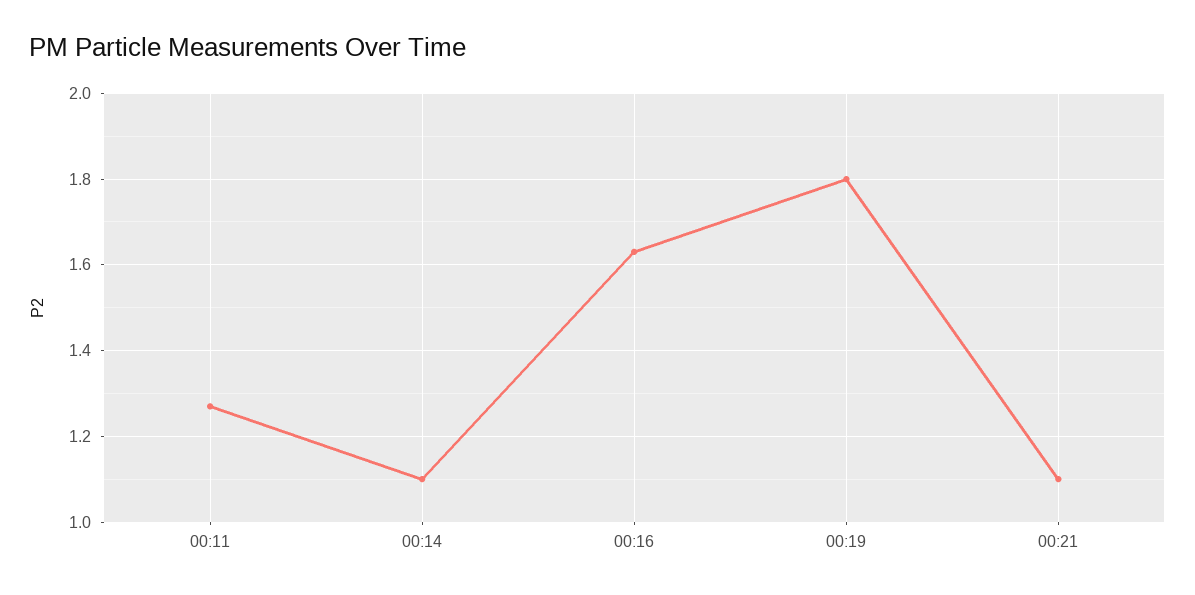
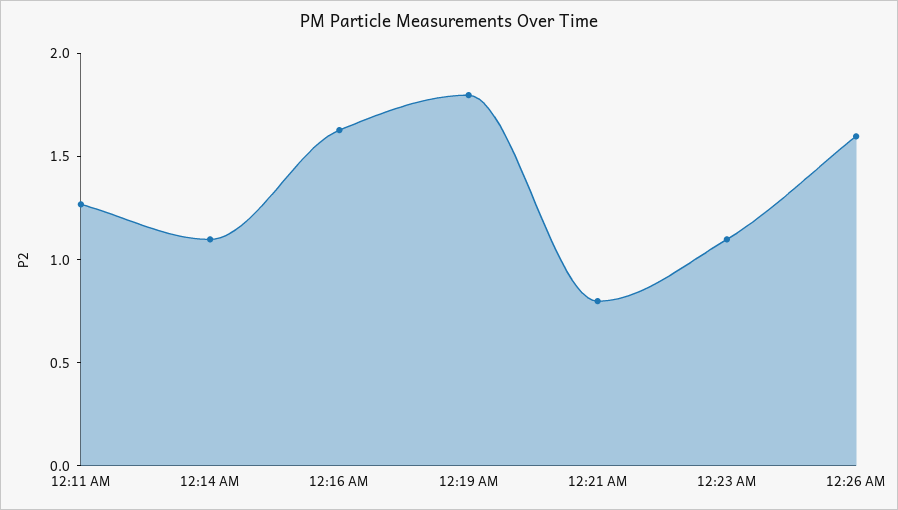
00:21: 1.1 -> 0.8
12:23 AM: none -> 1.1
12:26 AM: none -> 1.6

